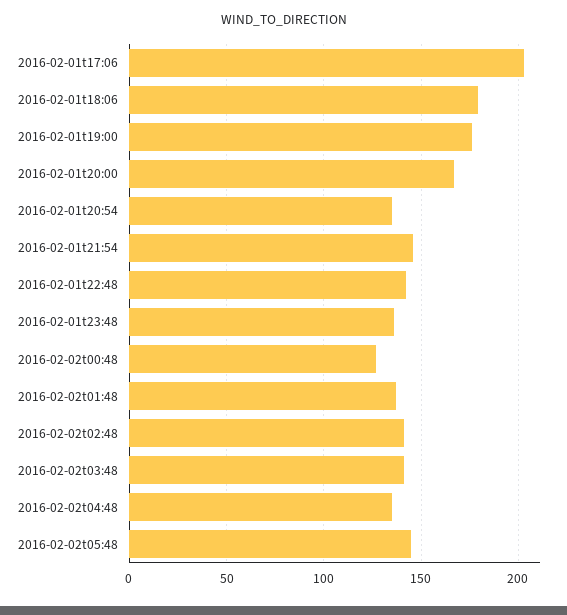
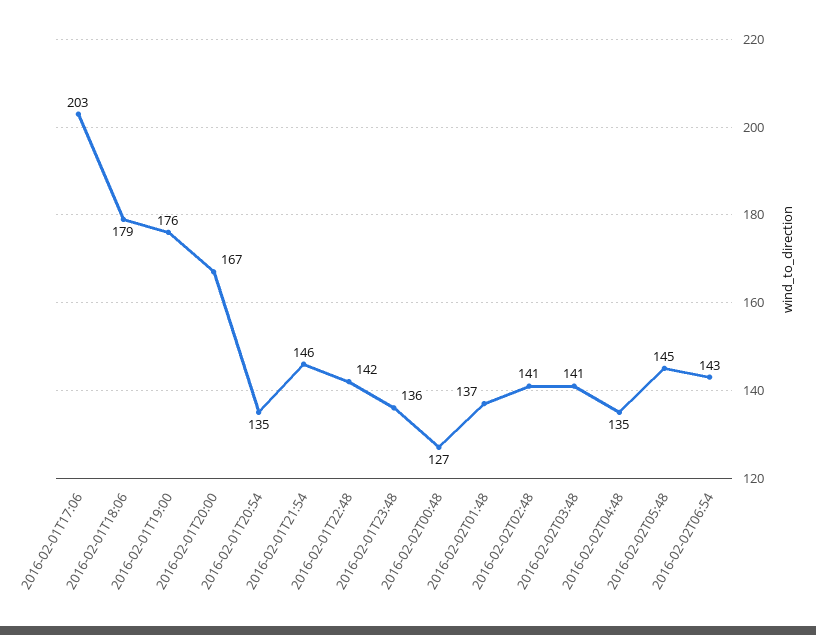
2016-02-02T06:54: none -> 143

